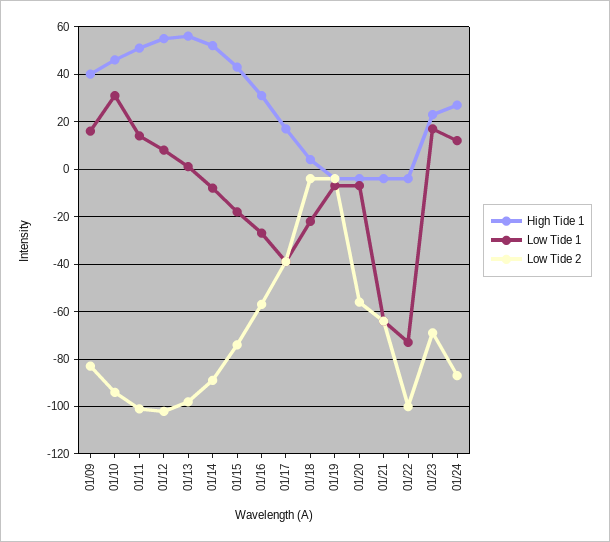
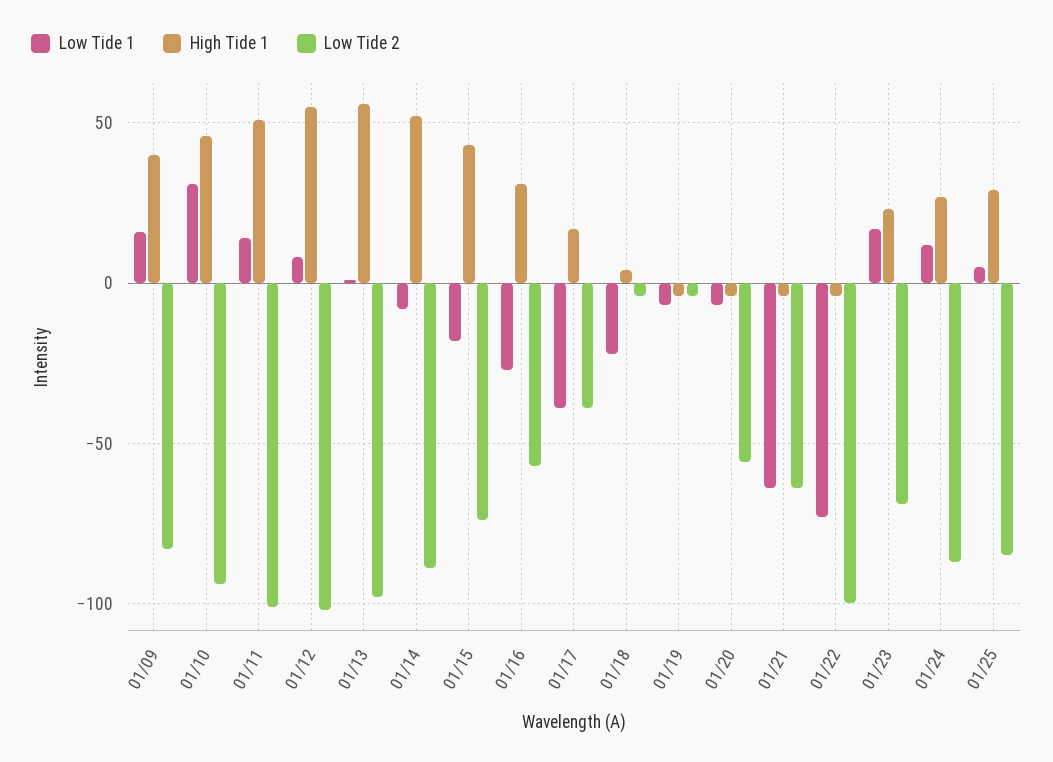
Low Tide 1, 01/25: none -> 5
High Tide 1, 01/25: none -> 30
Low Tide 2, 01/25: none -> -85

